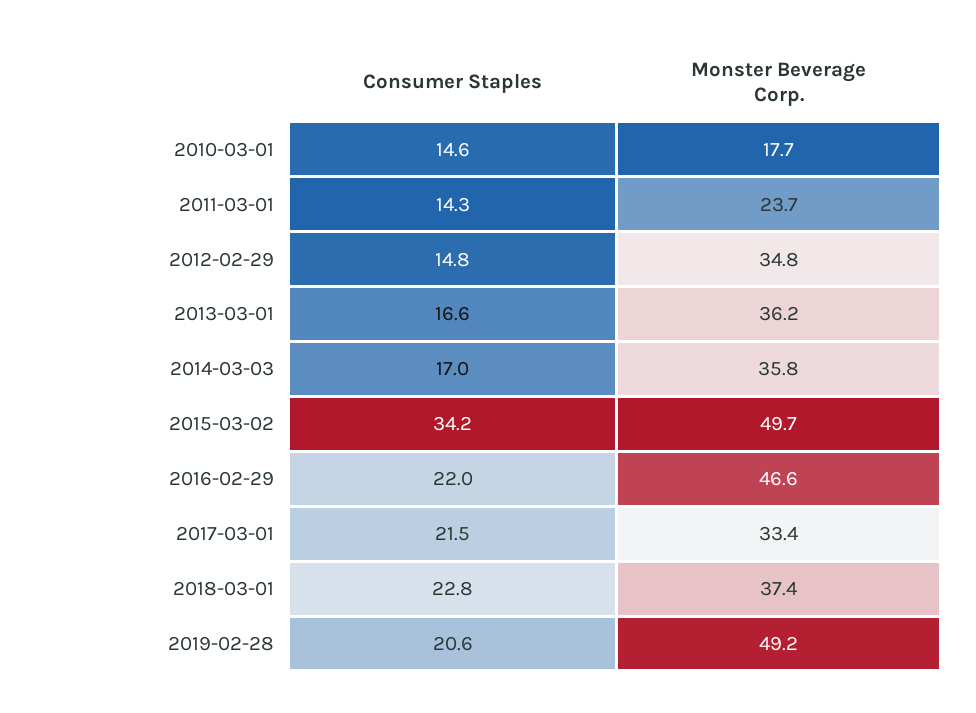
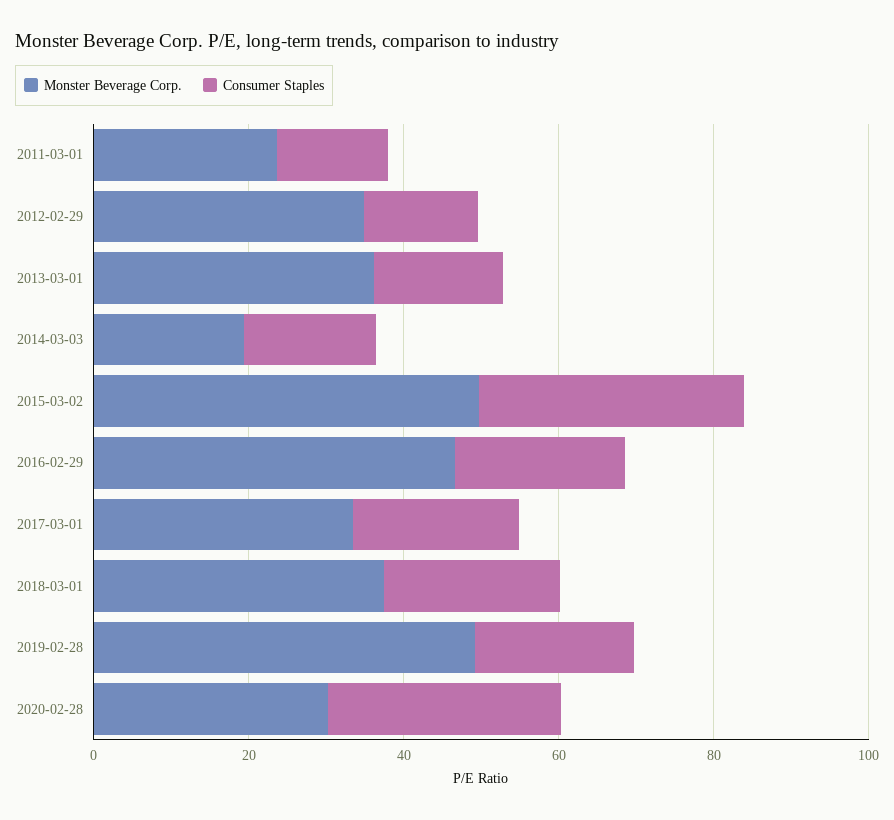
Consumer Staples, 2010-03-01: 14.6 -> none
Monster Beverage Corp., 2010-03-01: 17.7 -> none
Monster Beverage Corp., 2014-03-03: 35.8 -> 20
Monster Beverage Corp., 2020-02-28: none -> 30
Consumer Staples, 2020-02-28: none -> 30

